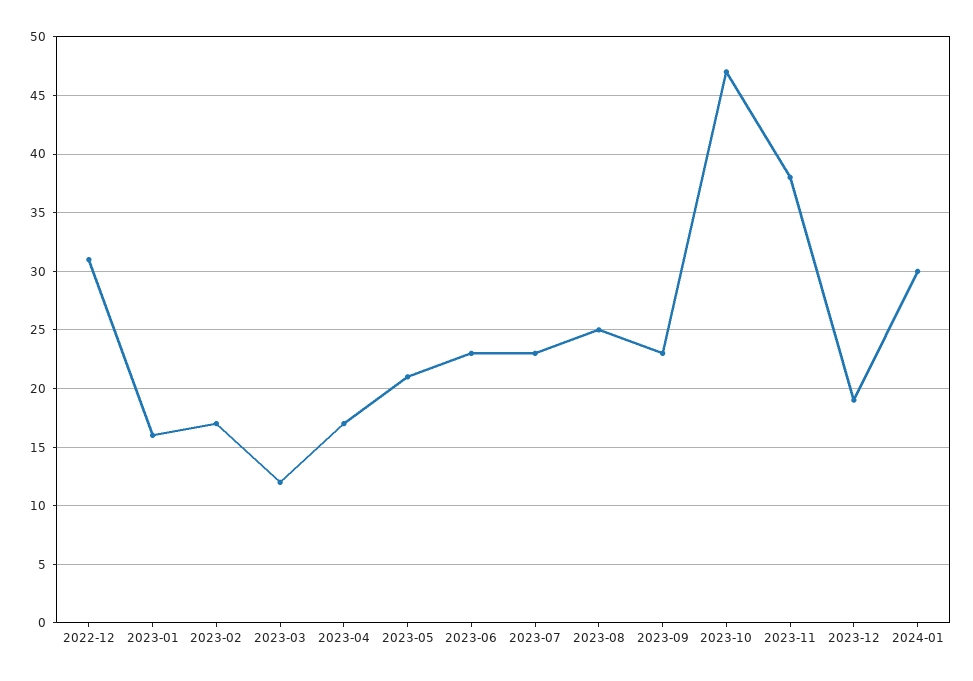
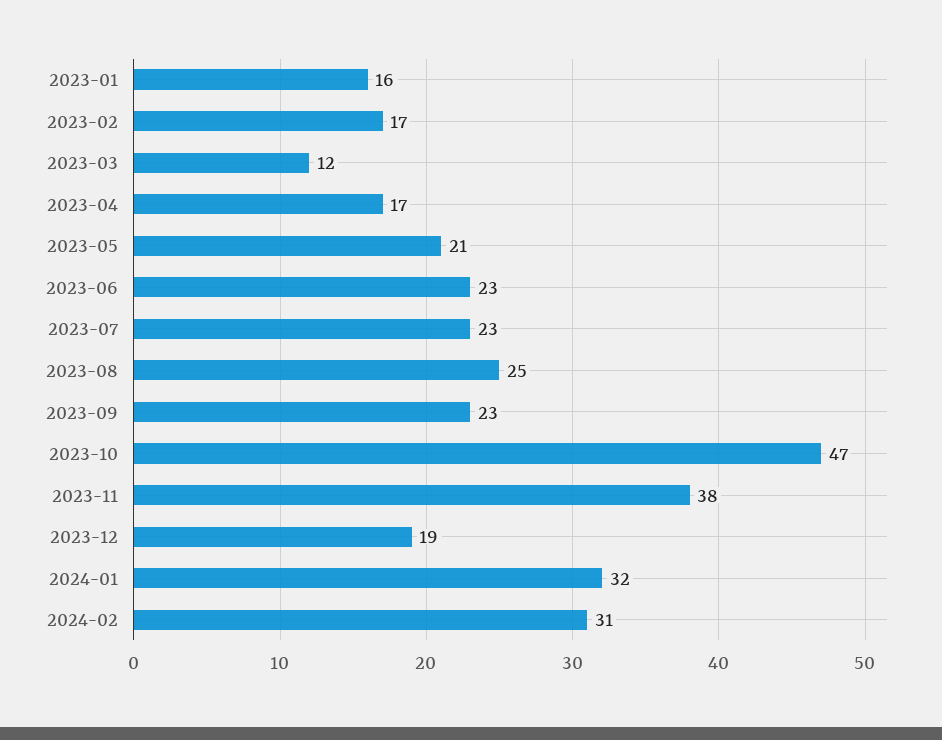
2022-12: 31 -> none
2024-01: 30 -> 32
2024-02: none -> 31

